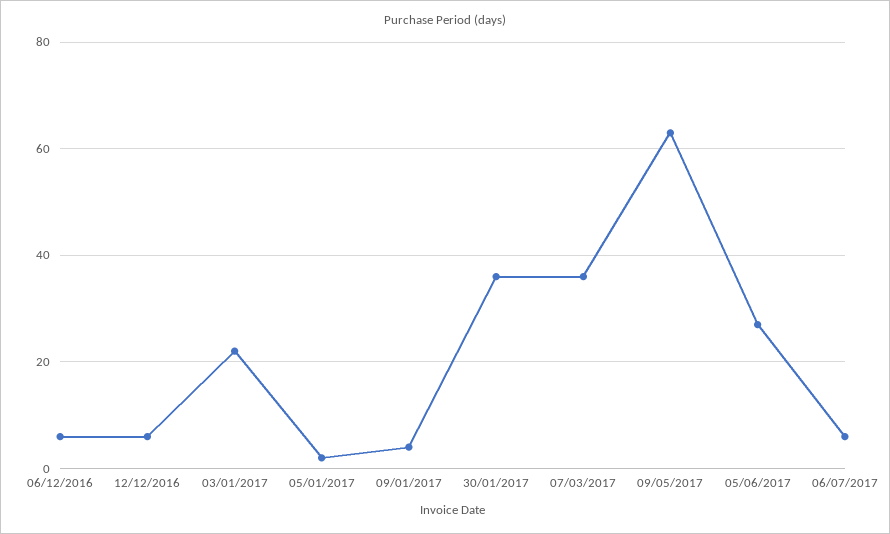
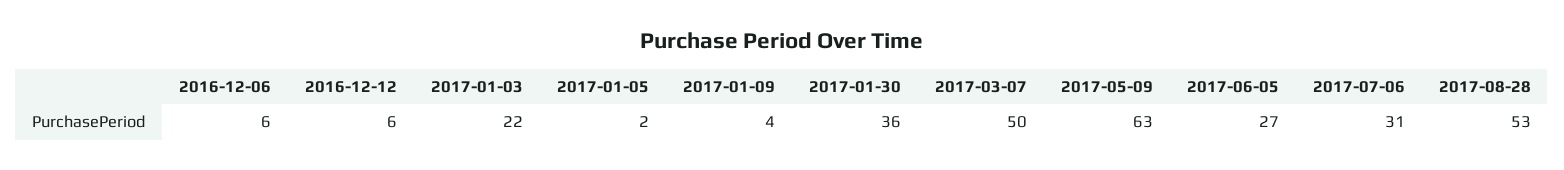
07/03/2017: 35 -> 50
06/07/2017: 5 -> 31
2017-08-28: none -> 53

